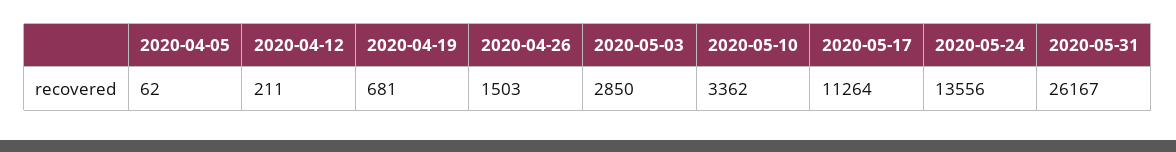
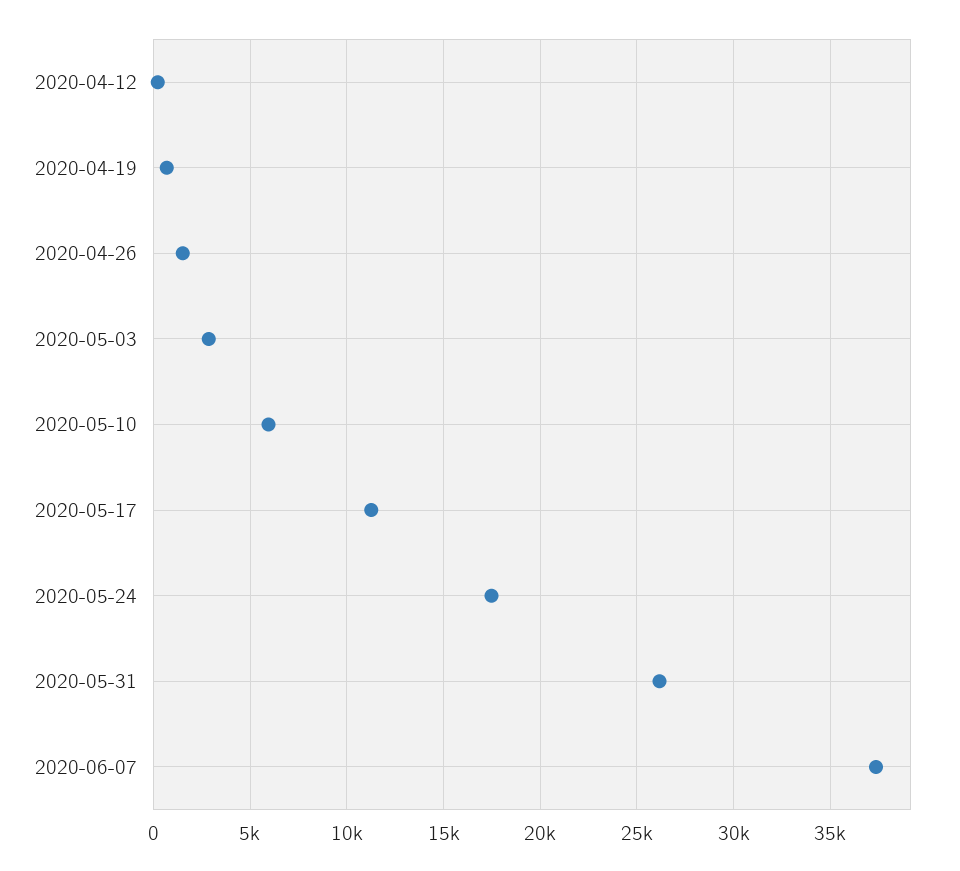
2020-04-05: 62 -> none
2020-05-10: 3362 -> 6000
2020-05-24: 13556 -> 17500
2020-06-07: none -> 37500

